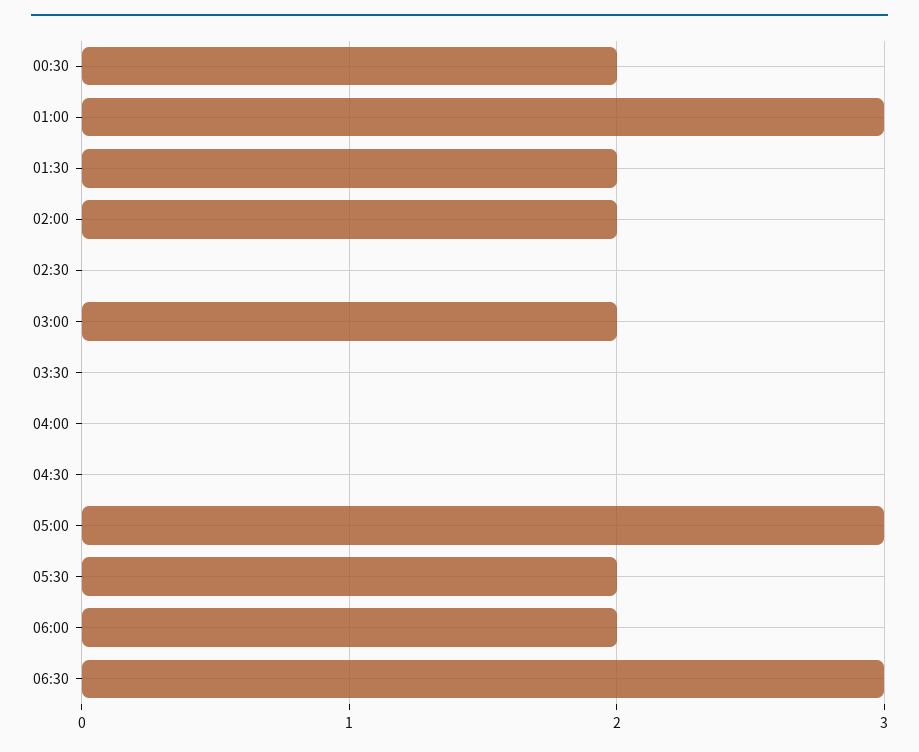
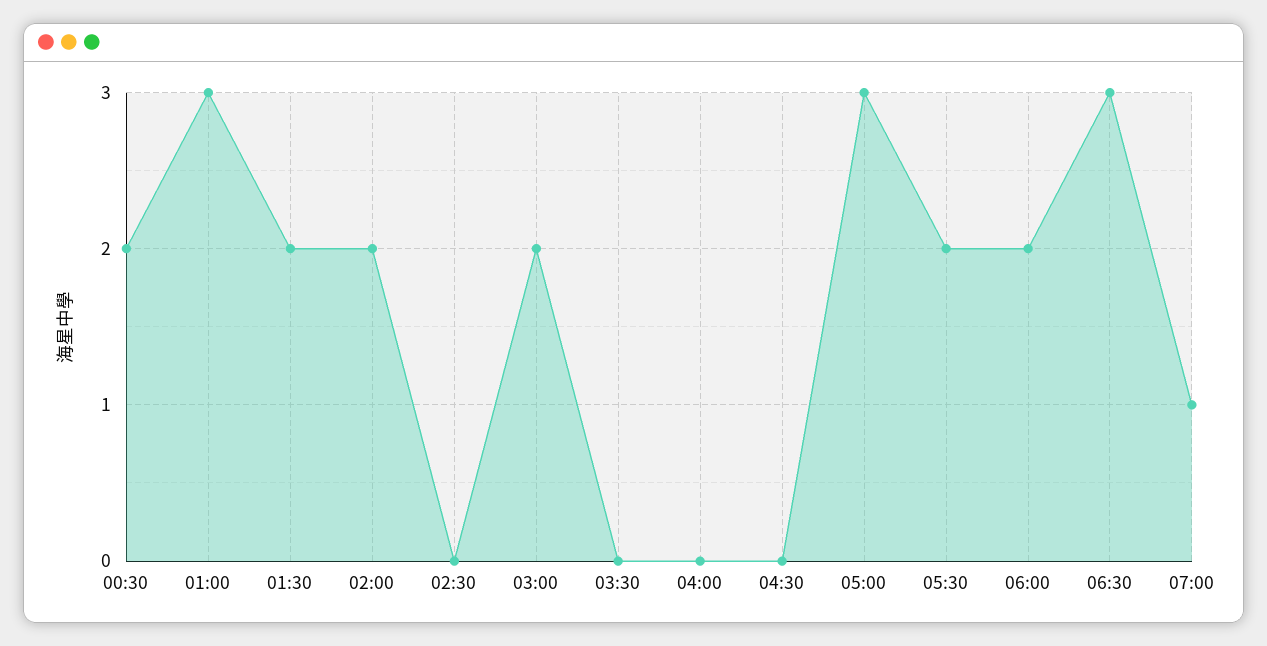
07:00: none -> 1

